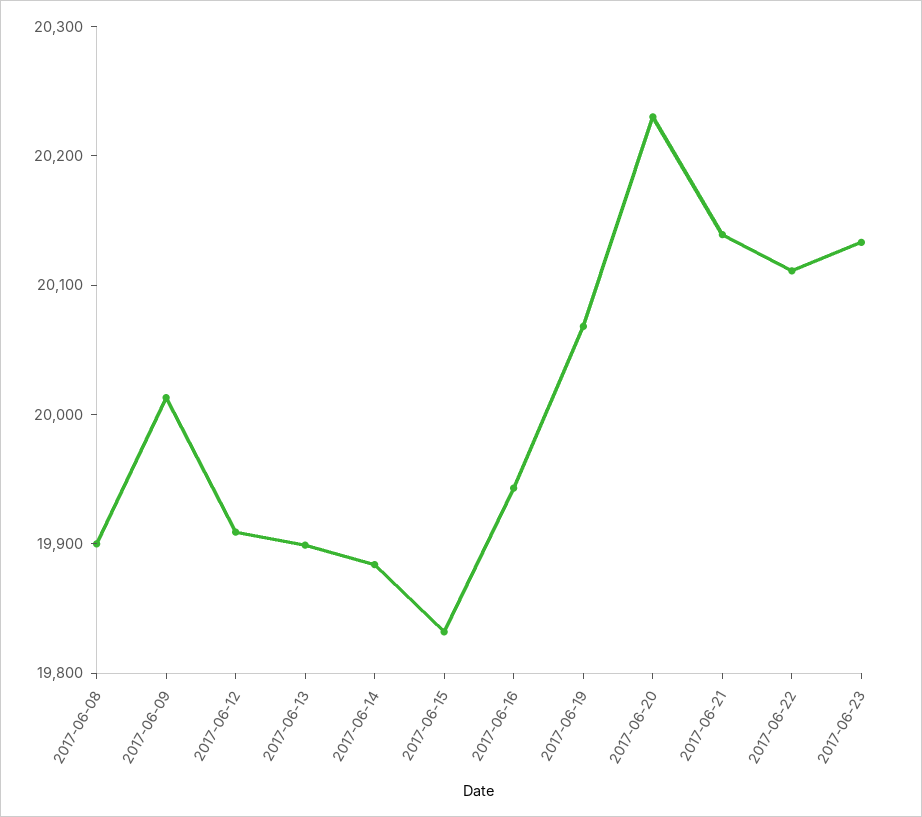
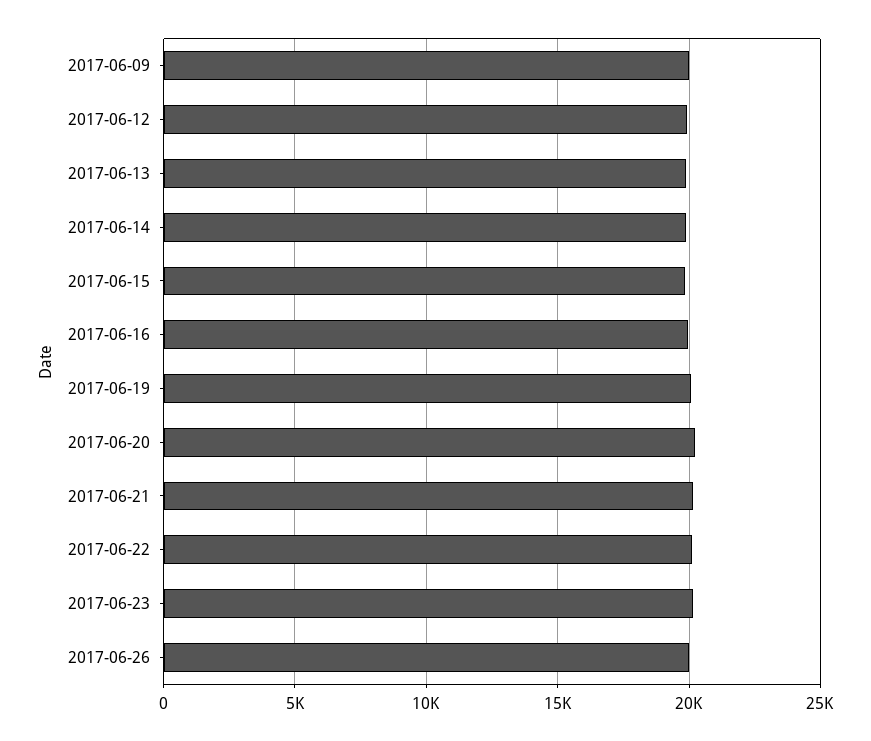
2017-06-08: 19900 -> none
2017-06-26: none -> 20000

